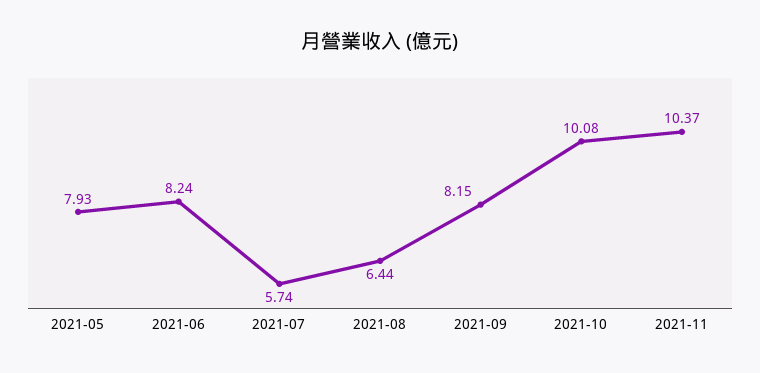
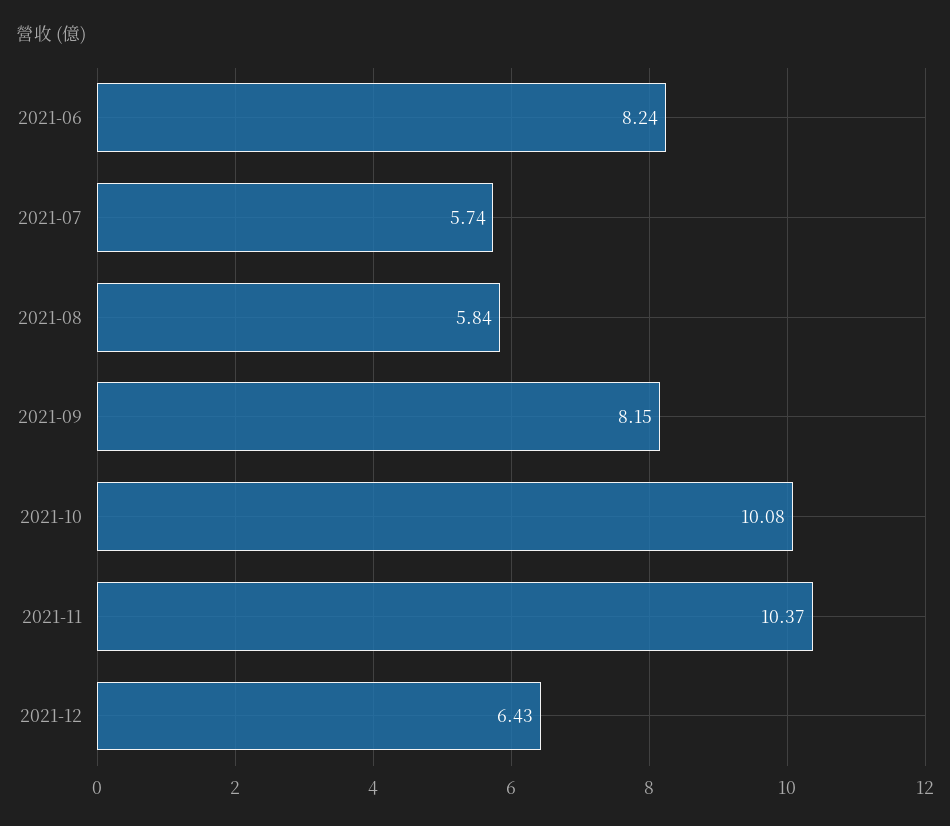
2021-05: 7.93 -> none
2021-08: 6.44 -> 5.84
2021-12: none -> 6.43

